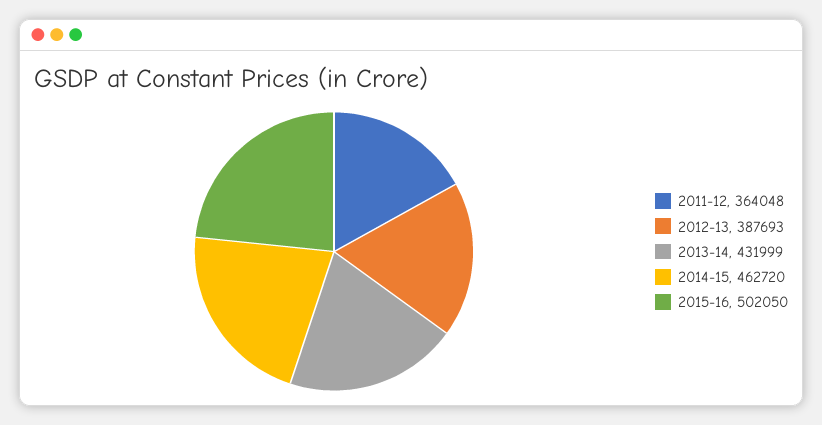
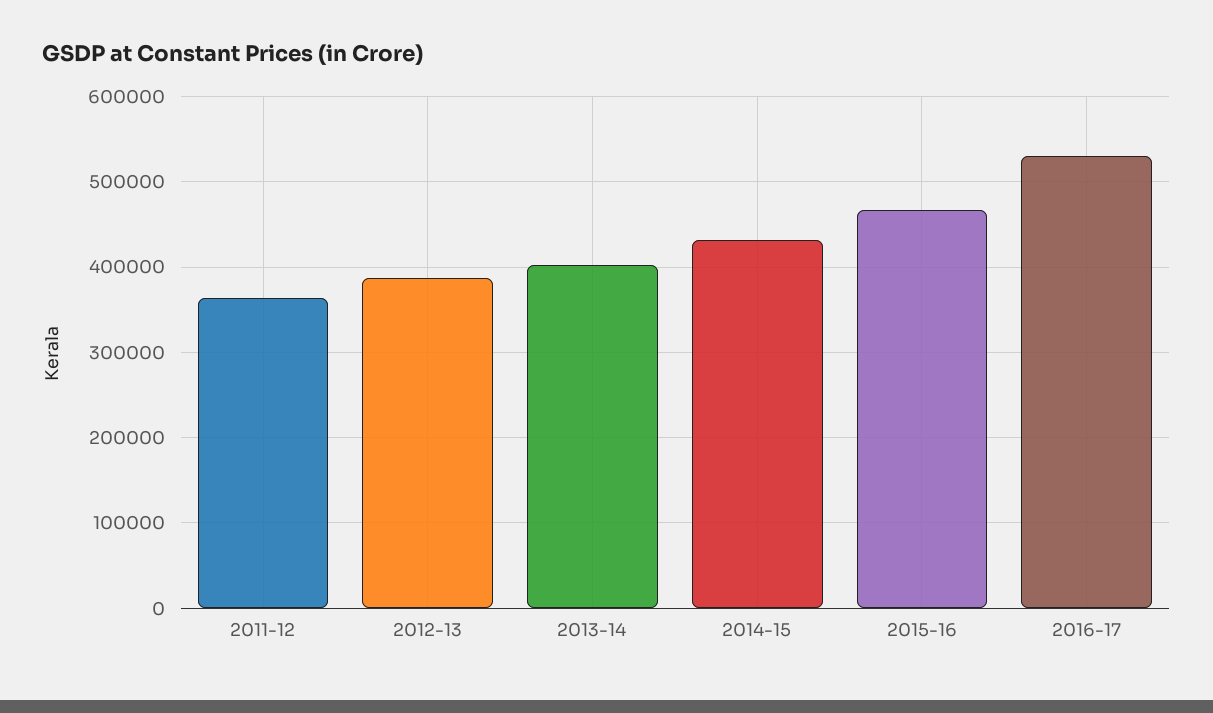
2013-14: 431999 -> 400000
2014-15: 462720 -> 430000
2015-16: 502050 -> 470000
2016-17: none -> 530000

